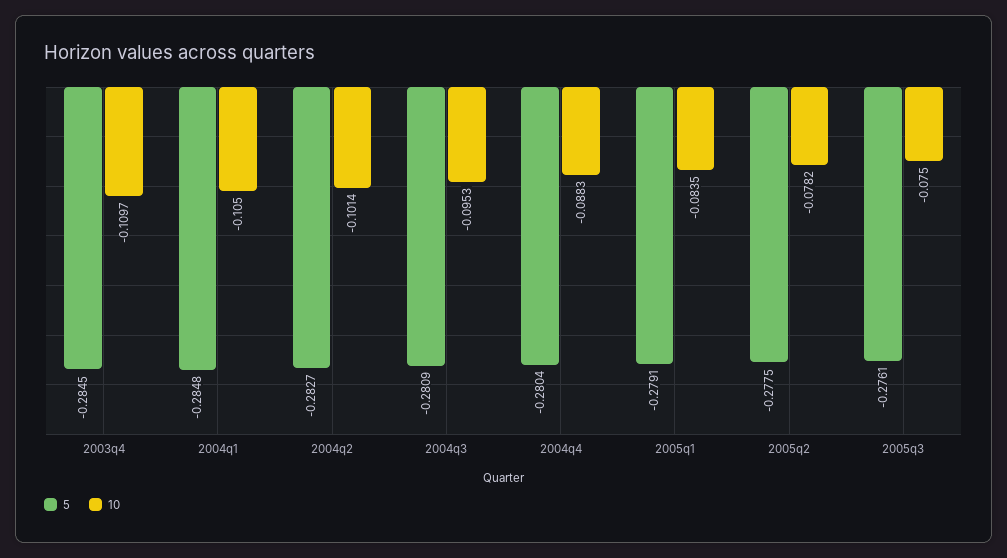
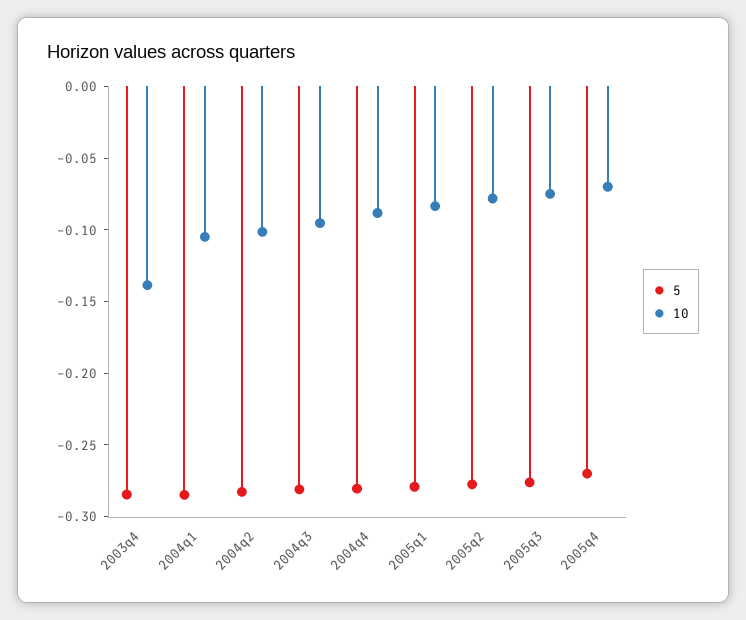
10, 2003q4: -0.1097 -> -0.14
5, 2005q4: none -> -0.27
10, 2005q4: none -> -0.07

